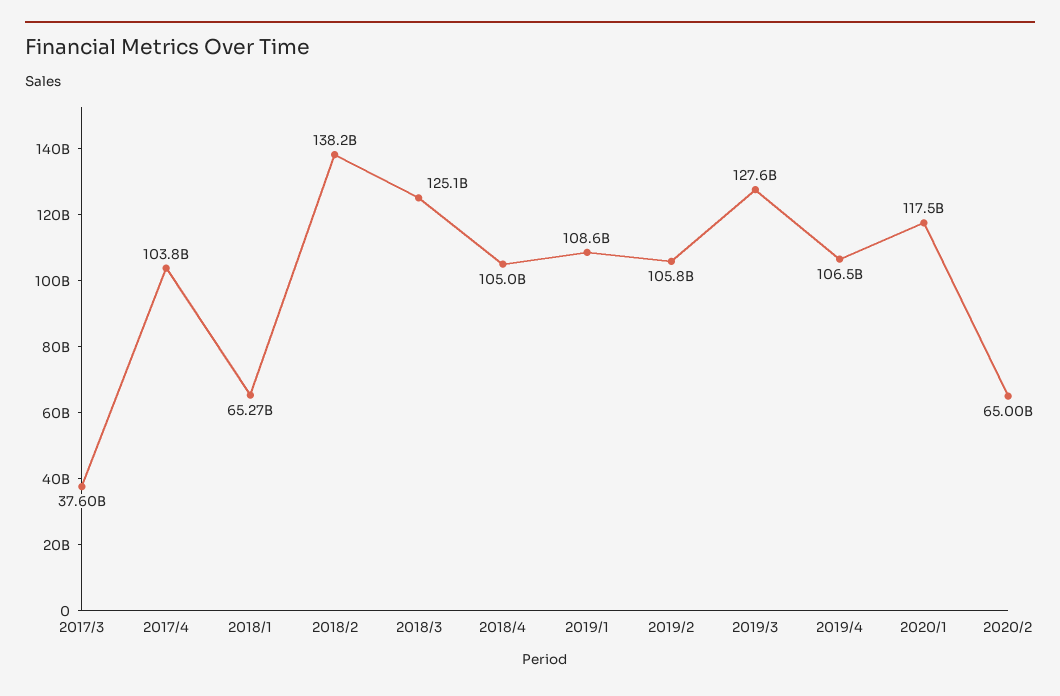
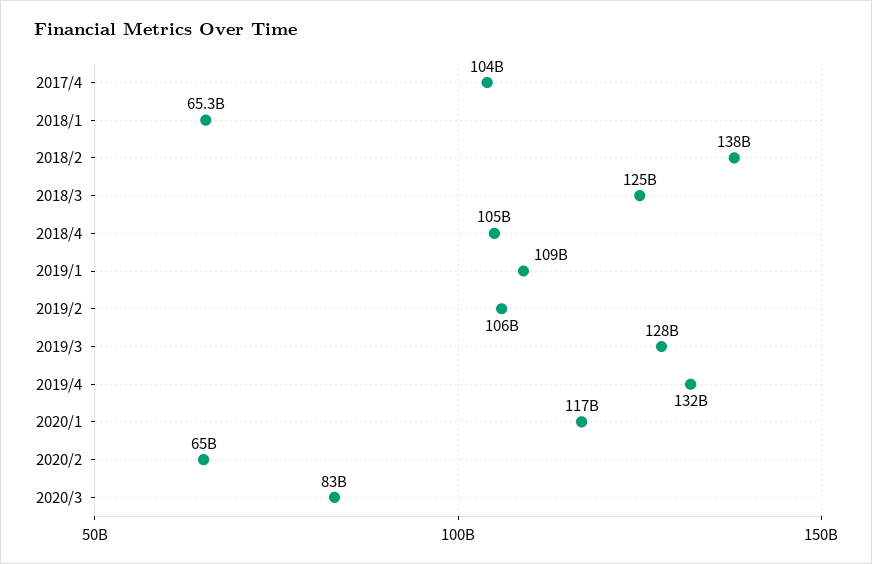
2017/3: 37600000000 -> none
2019/4: 106500000000 -> 132000000000
2020/3: none -> 83000000000

